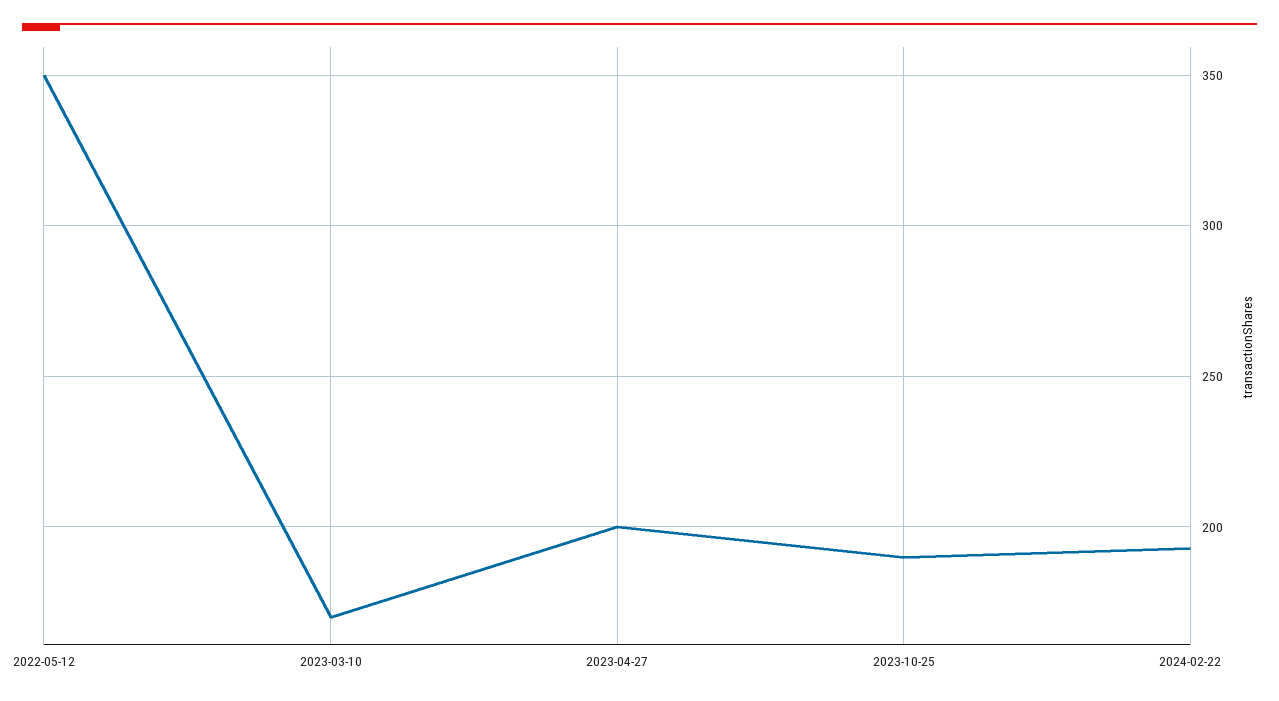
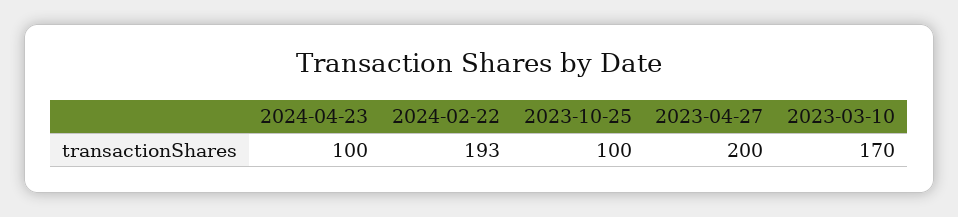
2022-05-12: 350 -> none
2023-10-25: 190 -> 100
2024-04-23: none -> 100

